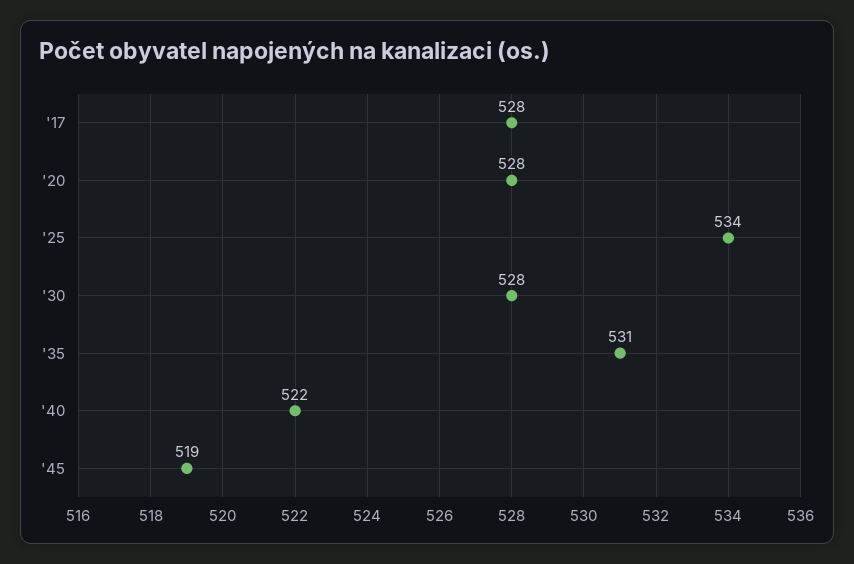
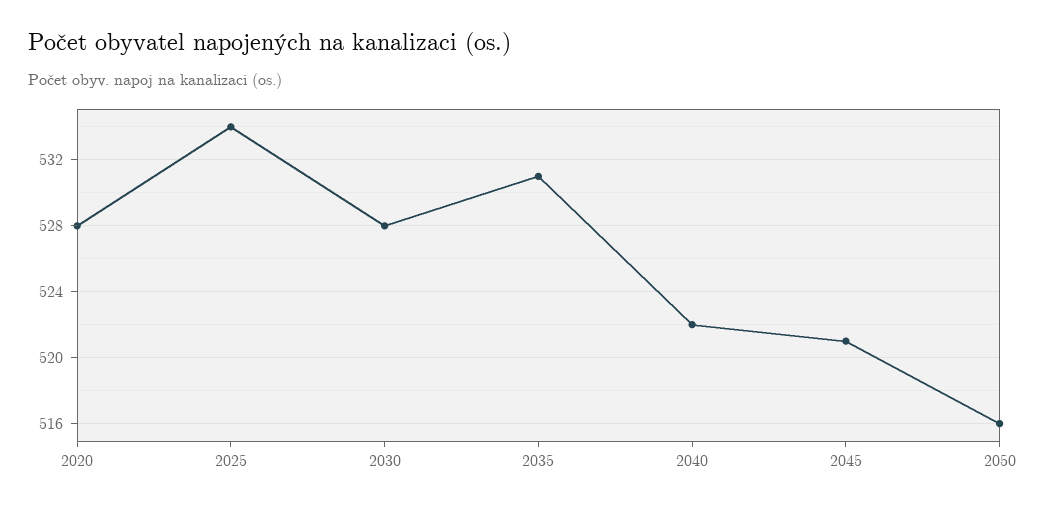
'17: 528 -> none
'45: 519 -> 521
2050: none -> 516

